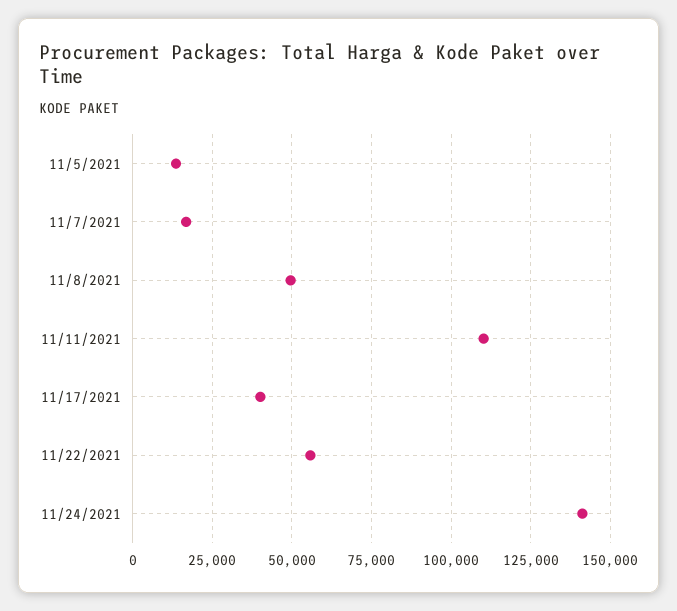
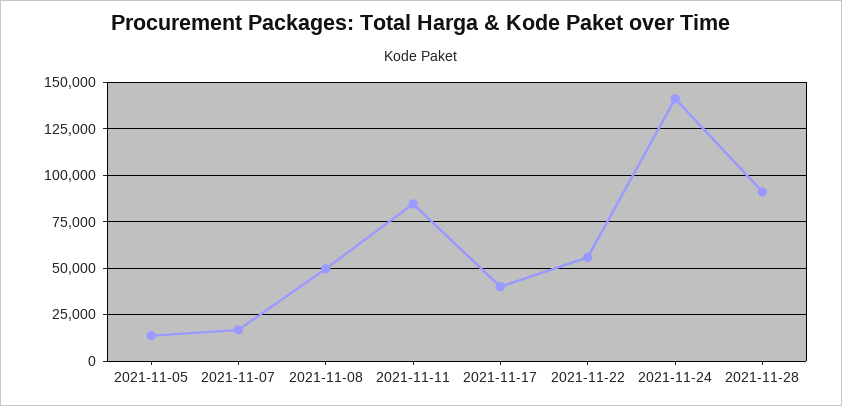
11/11/2021: 110000 -> 85000
2021-11-28: none -> 90000

